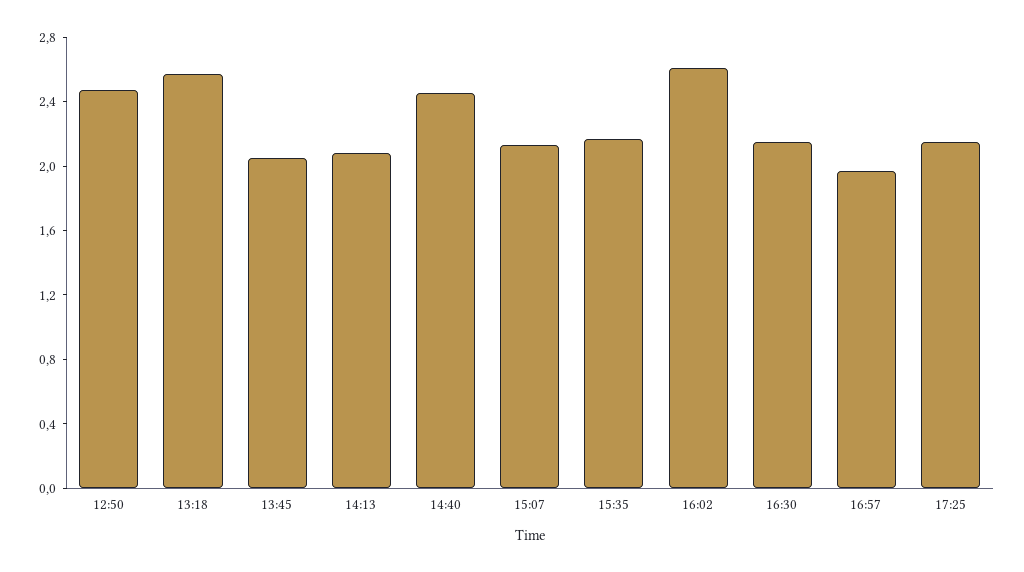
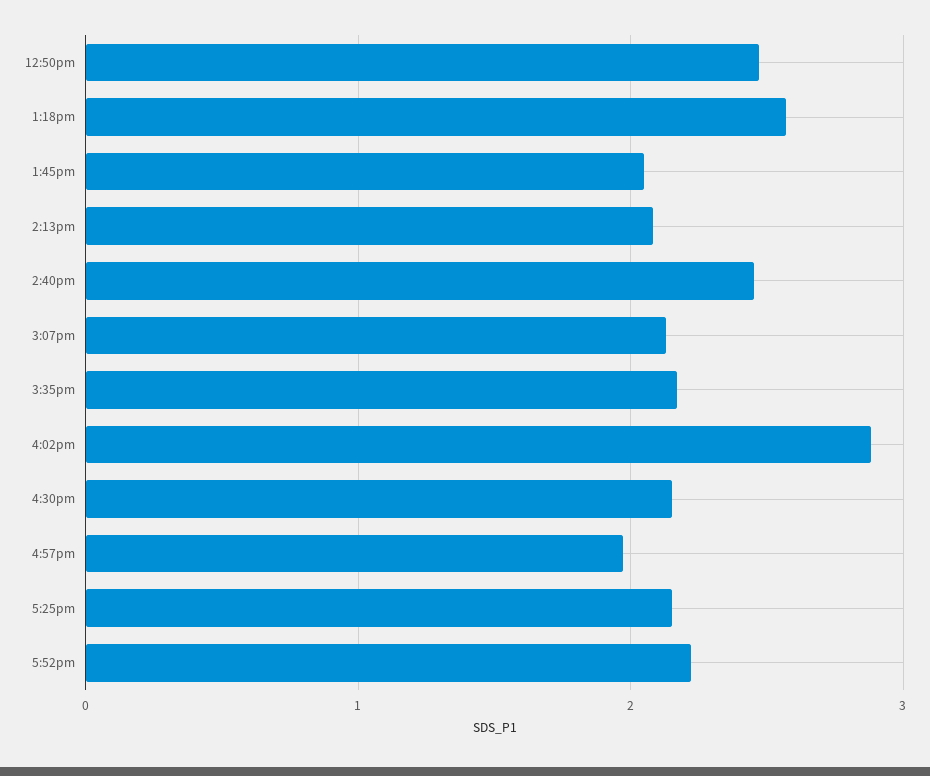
16:02: 2.6 -> 2.9
5:52pm: none -> 2.2

